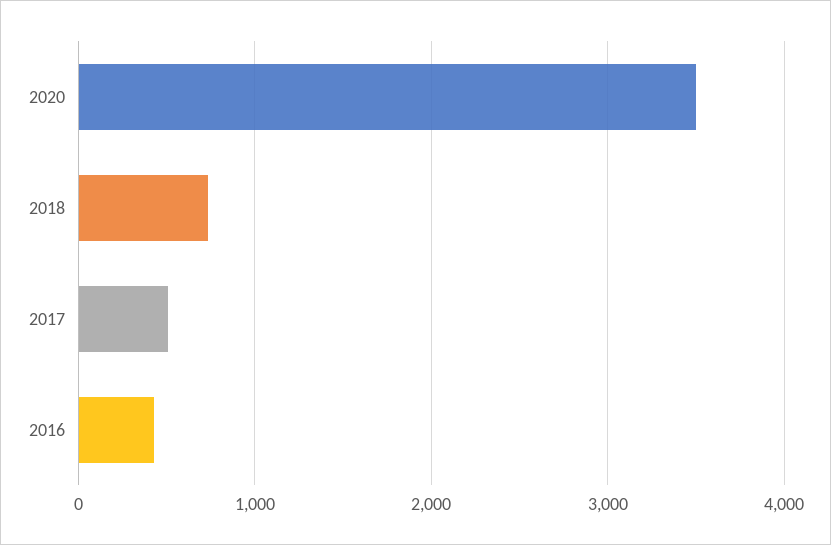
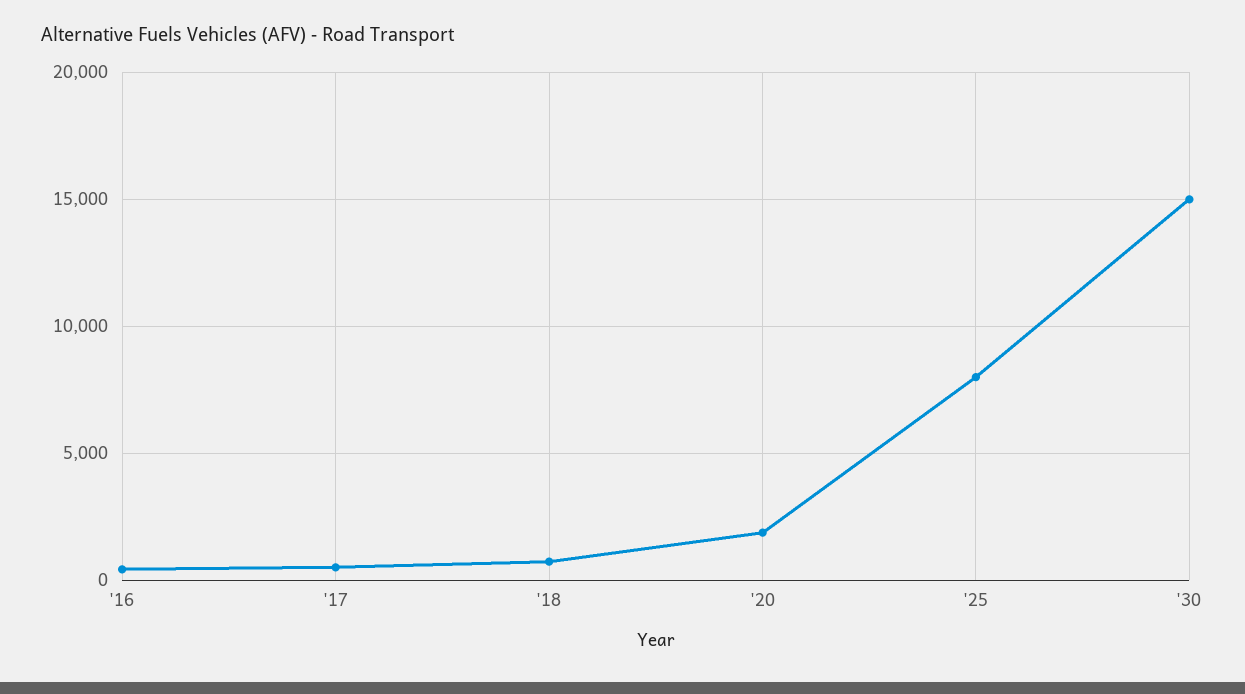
2020: 3500 -> 2000
'25: none -> 8000
'30: none -> 15000

